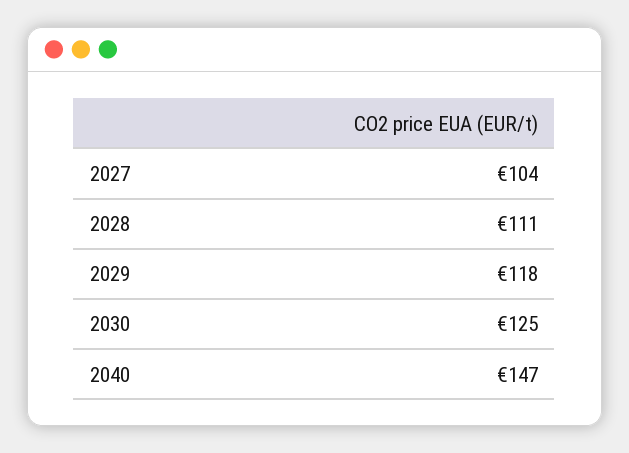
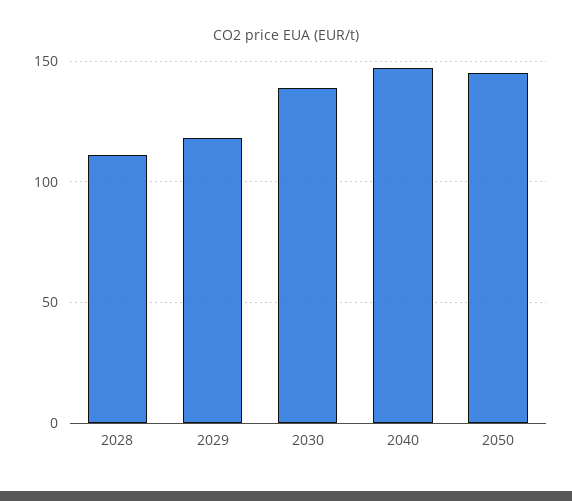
2027: 104 -> none
2030: 125 -> 140
2050: none -> 145

